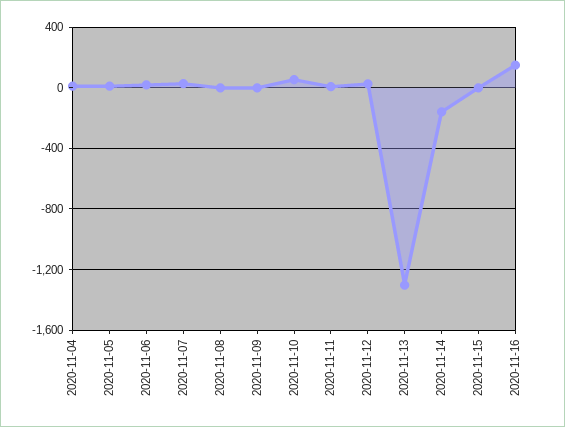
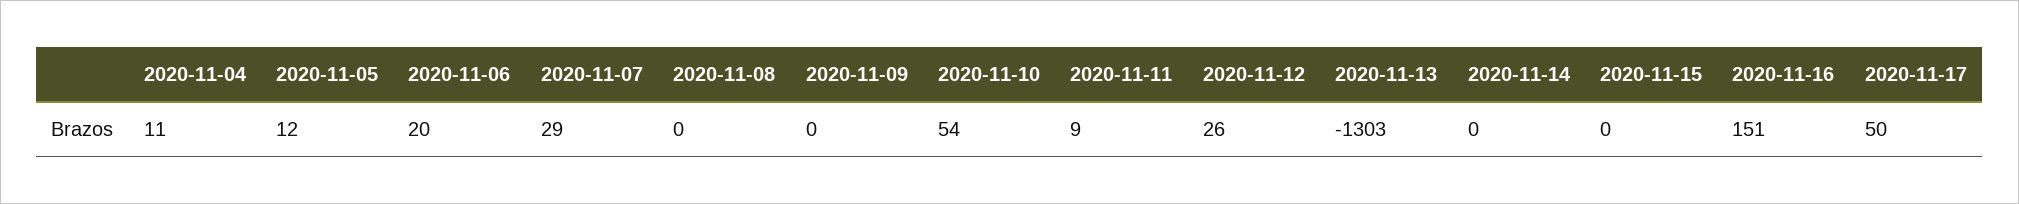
2020-11-14: -150 -> 0
2020-11-17: none -> 50

